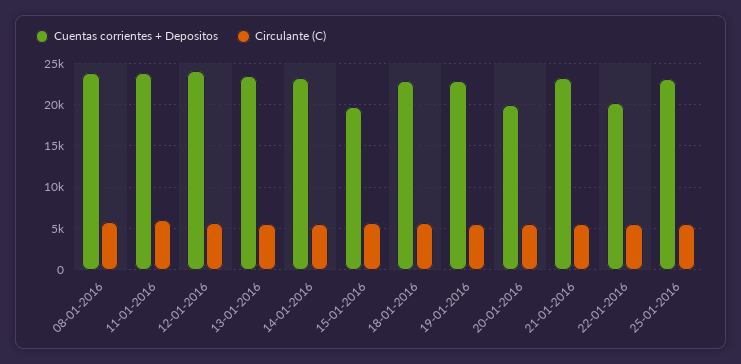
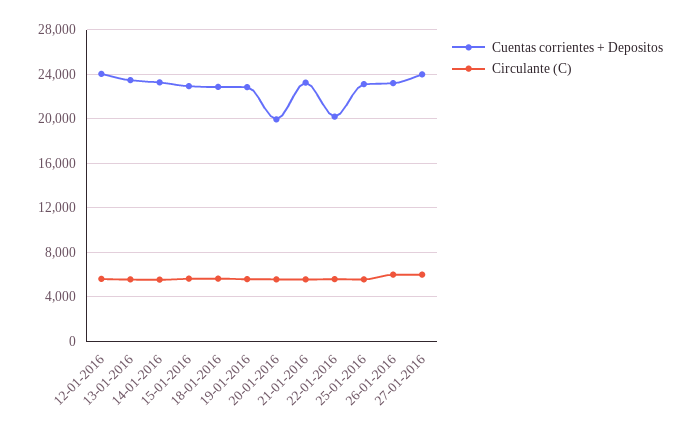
Cuentas corrientes + Depositos, 08-01-2016: 24000 -> none
Circulante (C), 08-01-2016: 6000 -> none
Cuentas corrientes + Depositos, 11-01-2016: 24000 -> none
Circulante (C), 11-01-2016: 6000 -> none
Cuentas corrientes + Depositos, 15-01-2016: 20000 -> 23000
Cuentas corrientes + Depositos, 26-01-2016: none -> 23000
Circulante (C), 26-01-2016: none -> 6000
Cuentas corrientes + Depositos, 27-01-2016: none -> 24000
Circulante (C), 27-01-2016: none -> 6000

